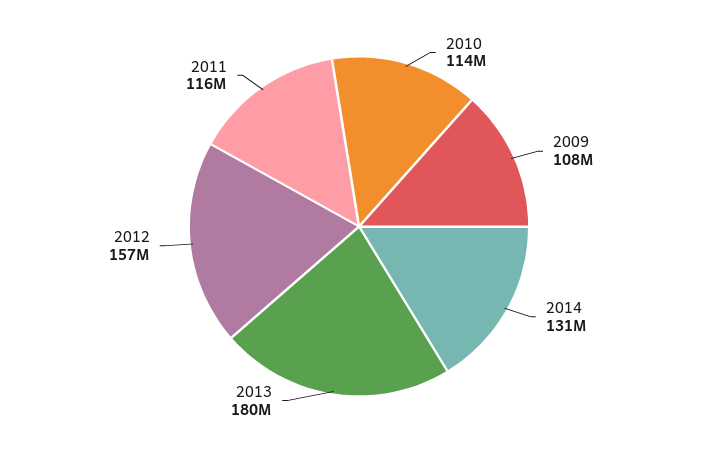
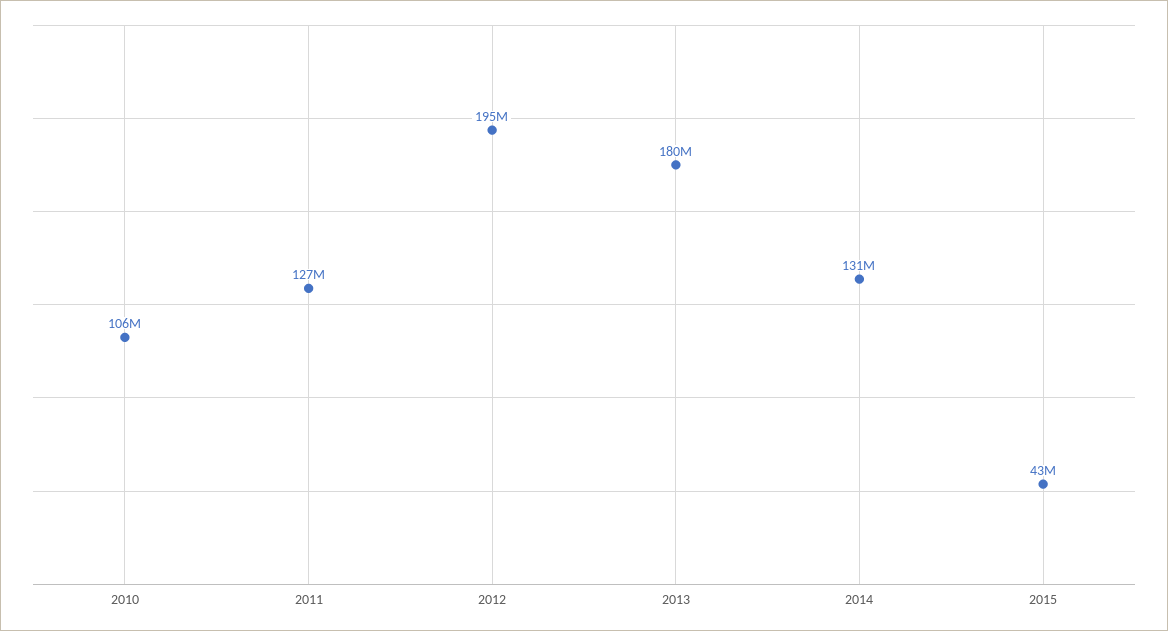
2010: 114000000 -> 106000000
2009: 108000000 -> none
2012: 157000000 -> 195000000
2011: 116000000 -> 127000000
2015: none -> 43000000

